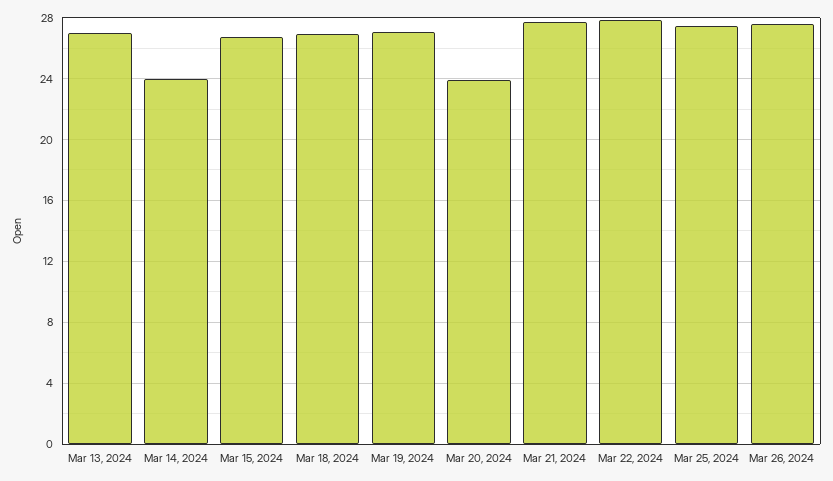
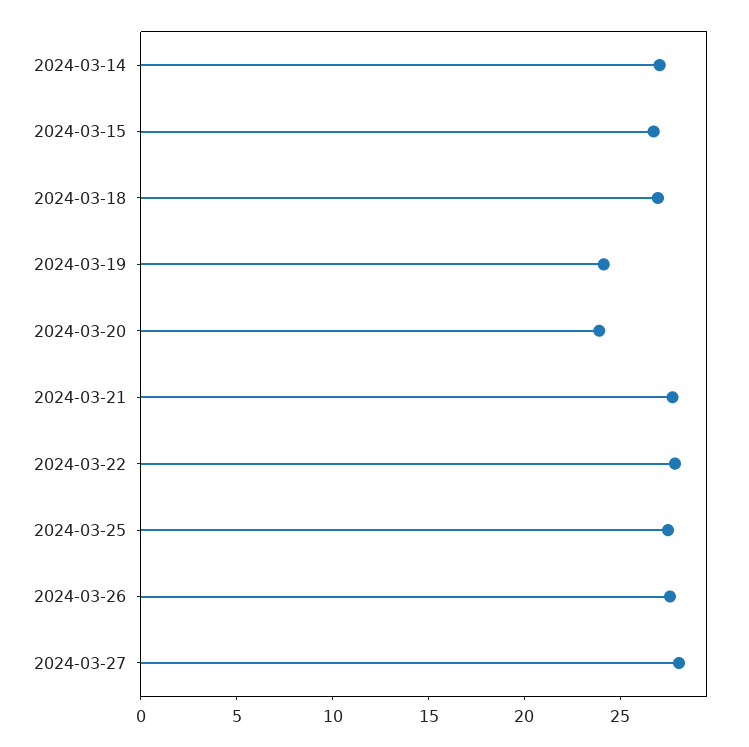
Mar 13, 2024: 27 -> none
Mar 14, 2024: 24 -> 27
Mar 19, 2024: 27 -> 24
2024-03-27: none -> 28

